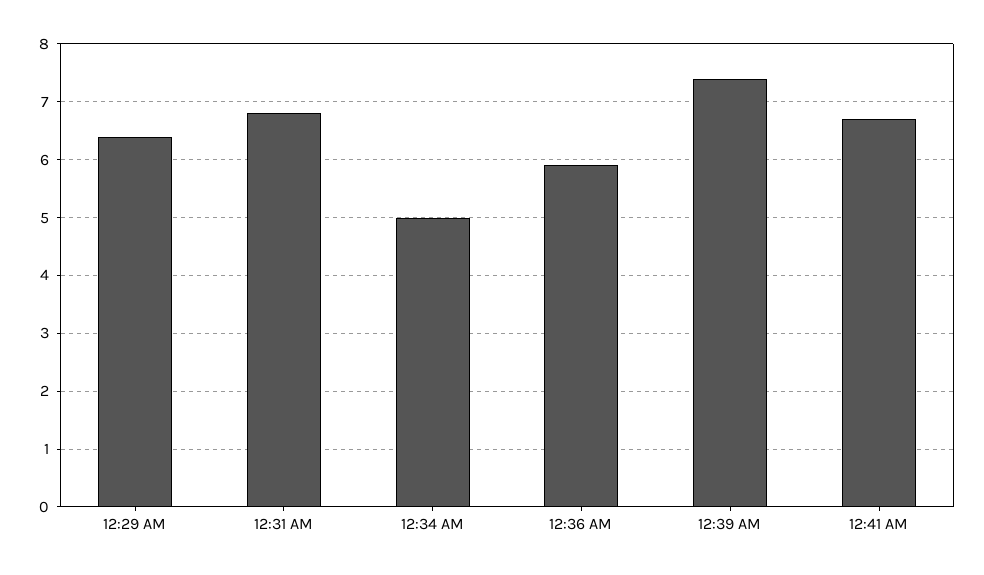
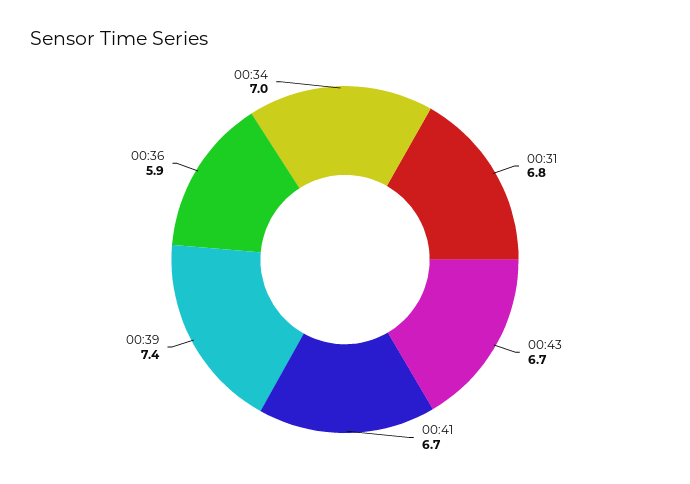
12:29 AM: 6.5 -> none
12:34 AM: 5 -> 7
00:43: none -> 6.7

